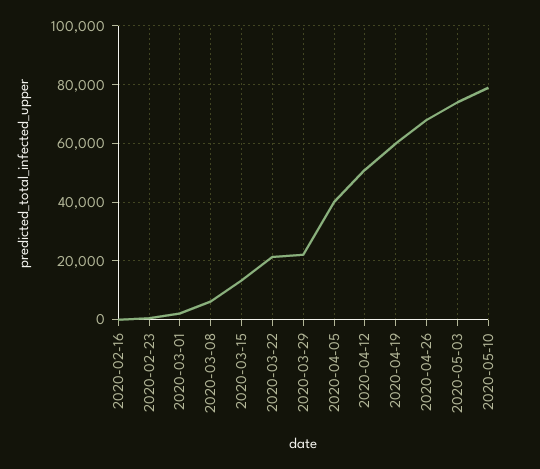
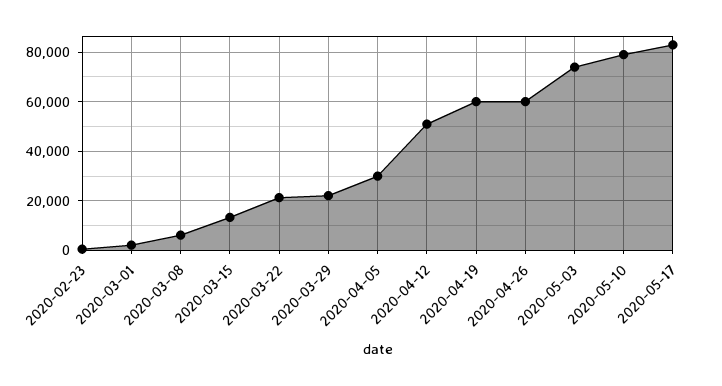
2020-02-16: 0 -> none
2020-04-05: 40000 -> 30000
2020-04-26: 67500 -> 60000
2020-05-17: none -> 82500

